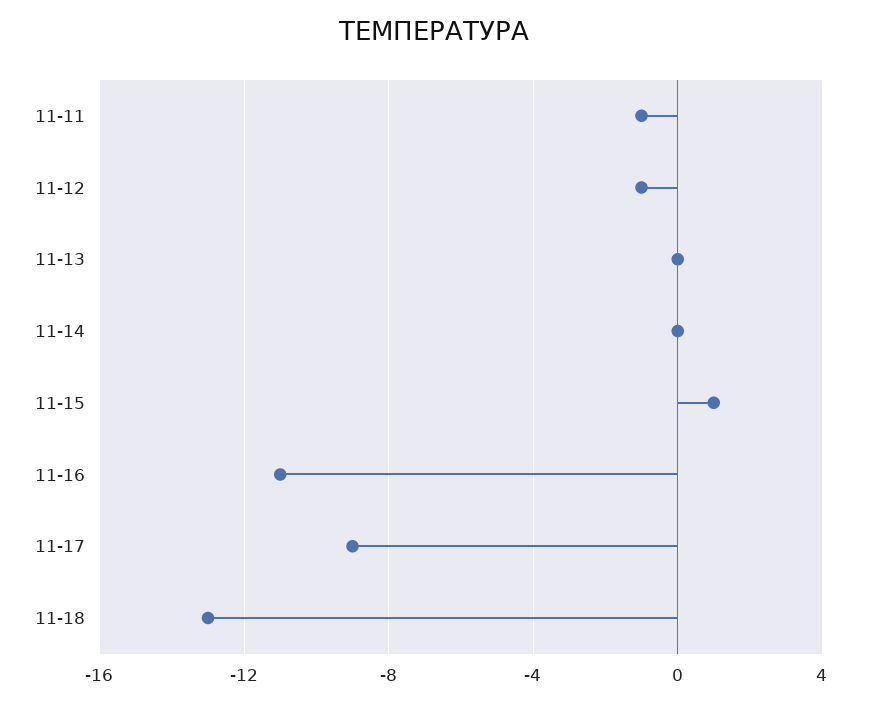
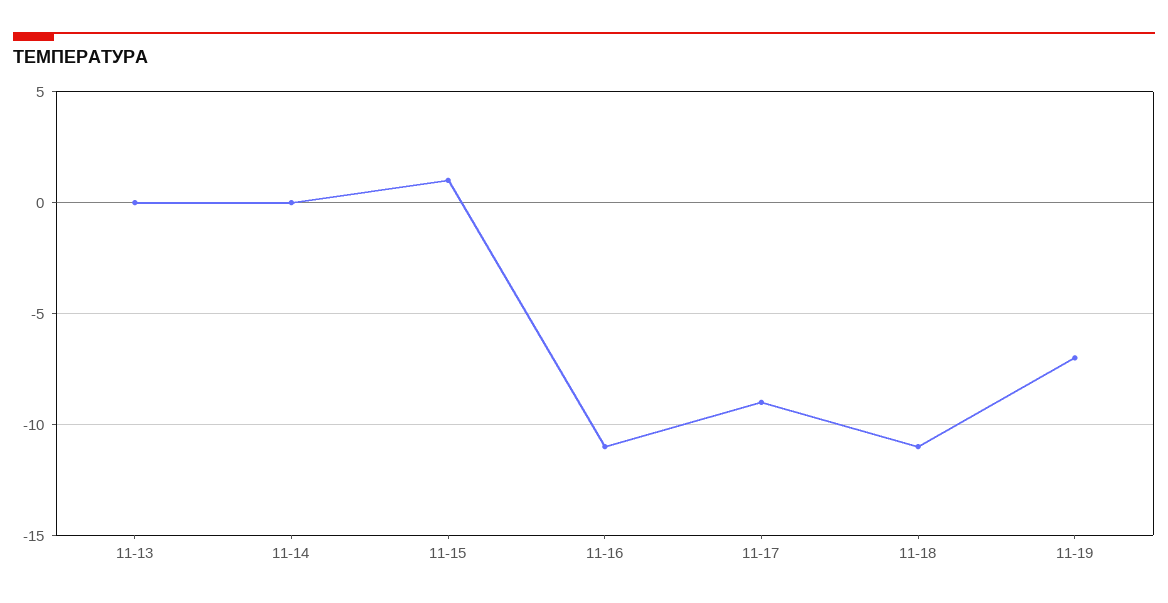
11-11: -1 -> none
11-12: -1 -> none
11-18: -13 -> -11
11-19: none -> -7

